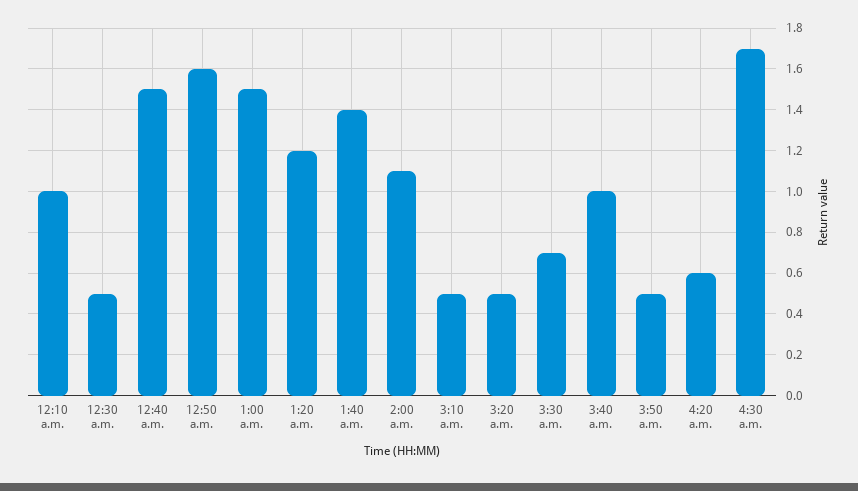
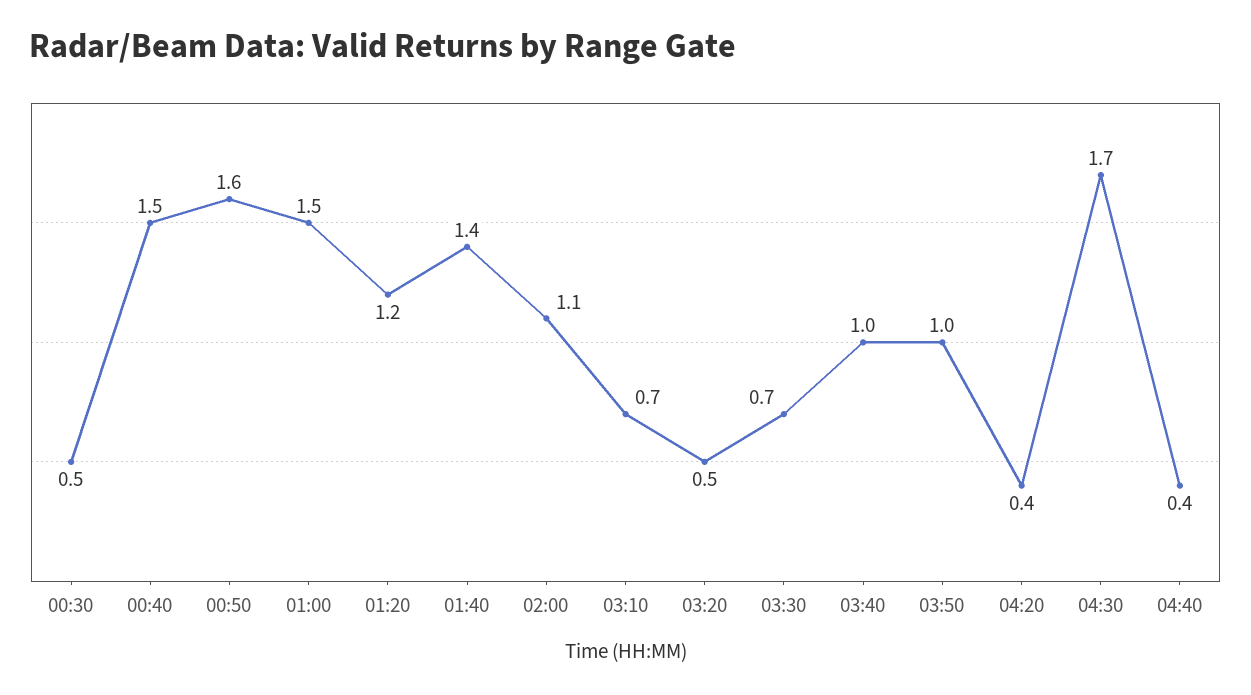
12:10 a.m.: 1 -> none
3:10 a.m.: 0.5 -> 0.7
3:50 a.m.: 0.5 -> 1
4:20 a.m.: 0.6 -> 0.4
04:40: none -> 0.4

